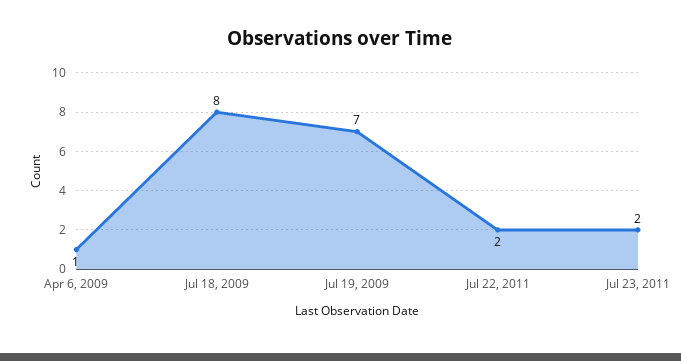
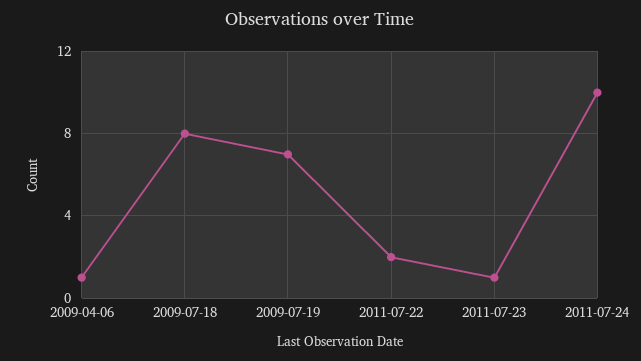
Jul 23, 2011: 2 -> 1
2011-07-24: none -> 10

